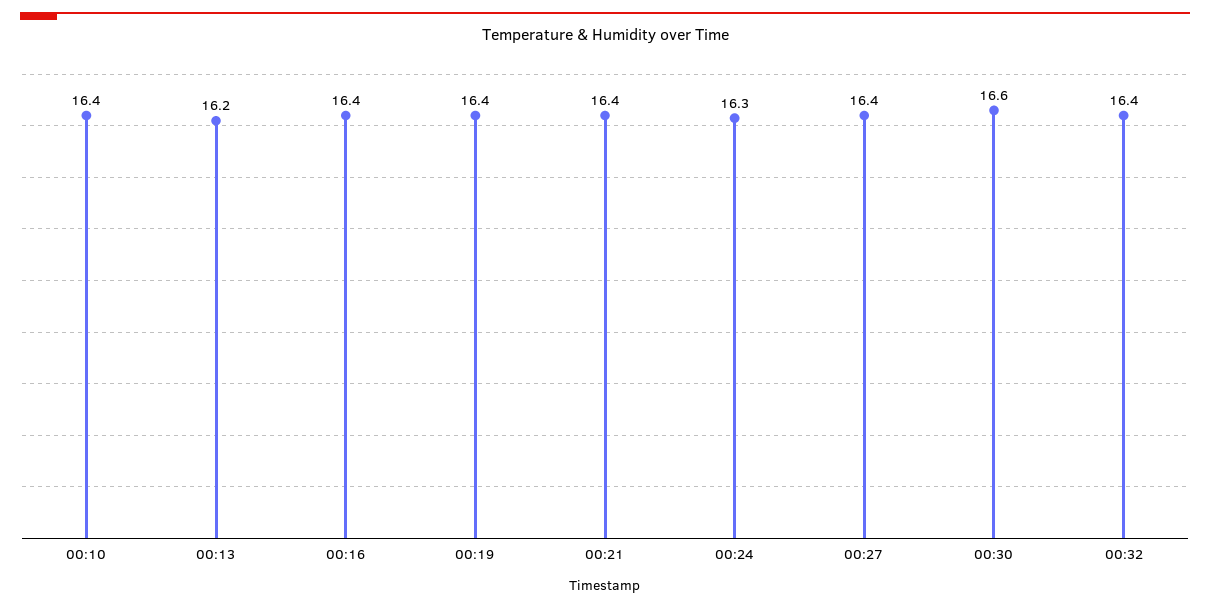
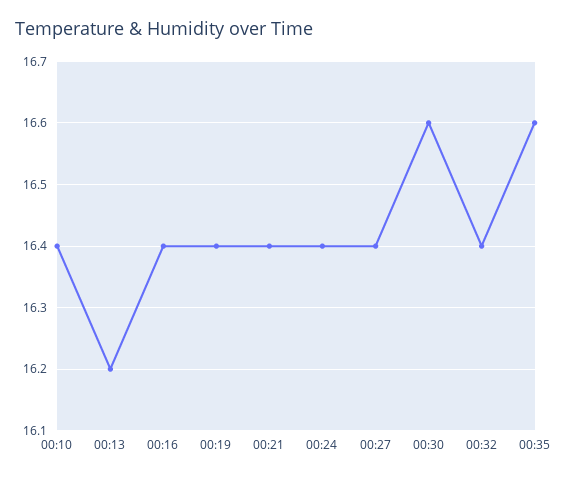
00:24: 16.3 -> 16.4
00:35: none -> 16.6

